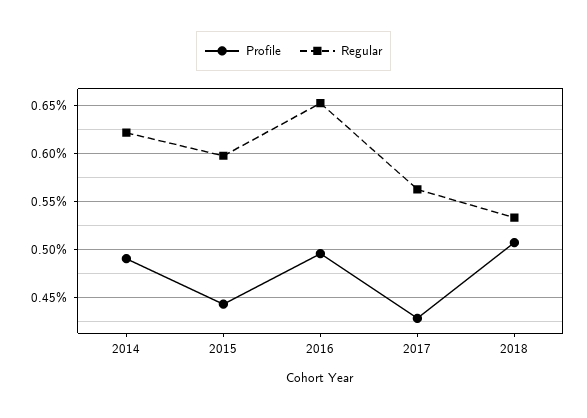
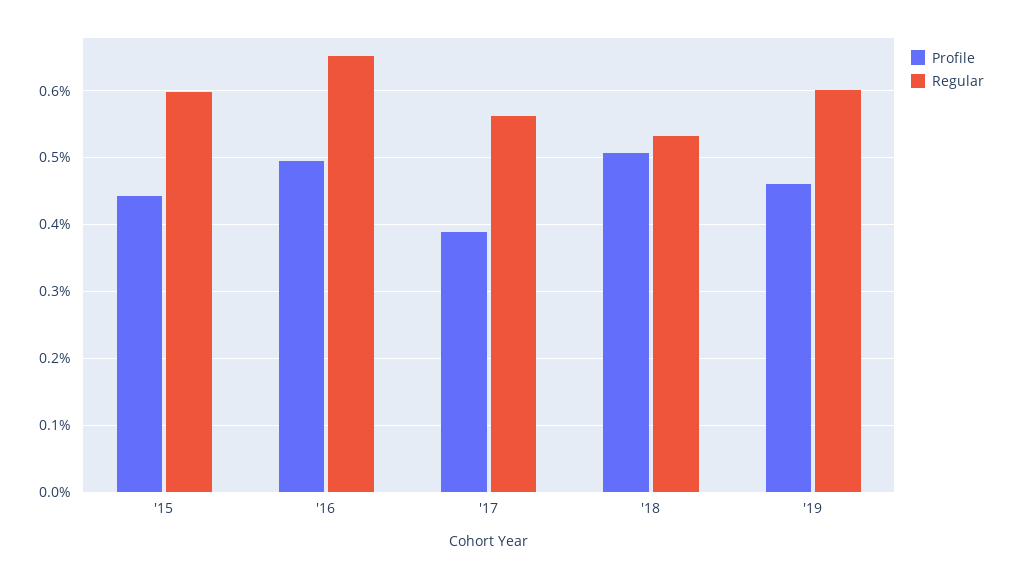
Profile, 2014: 0.49 -> none
Regular, 2014: 0.62 -> none
Profile, 2017: 0.43 -> 0.39
Profile, '19: none -> 0.46
Regular, '19: none -> 0.6

